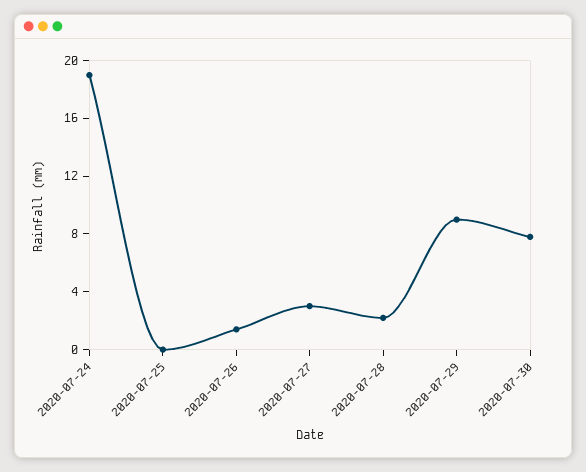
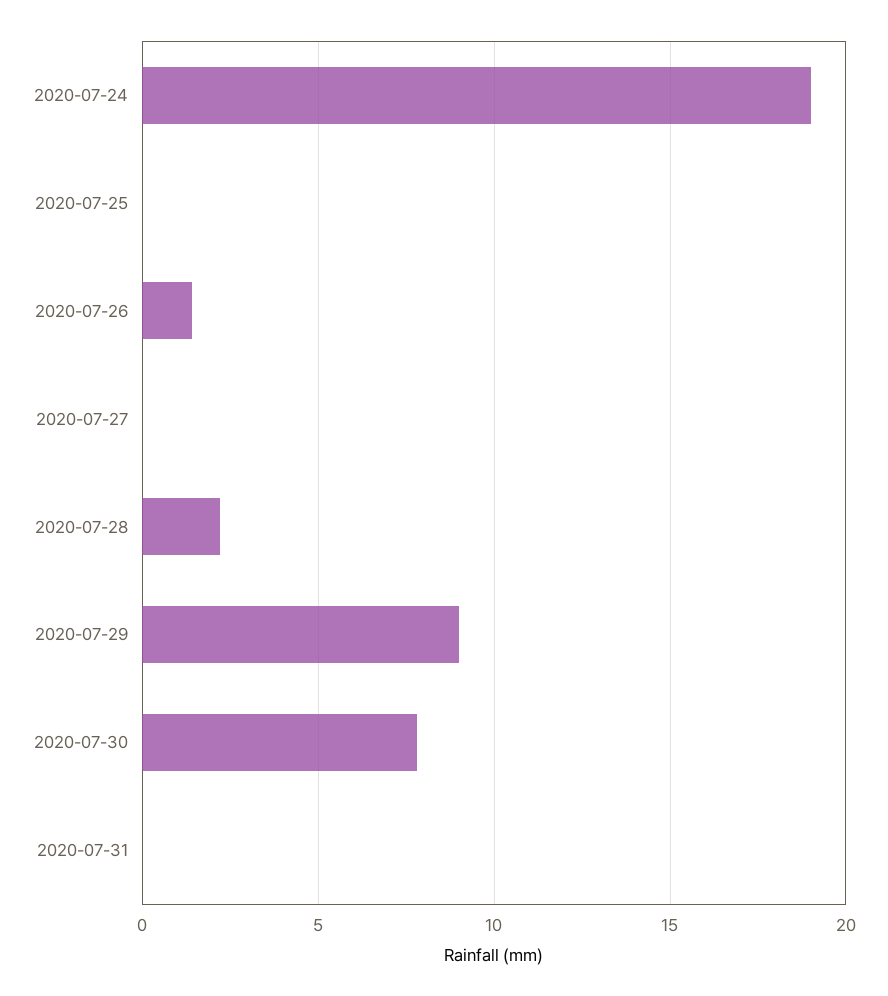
2020-07-27: 3 -> 0
2020-07-31: none -> 0

